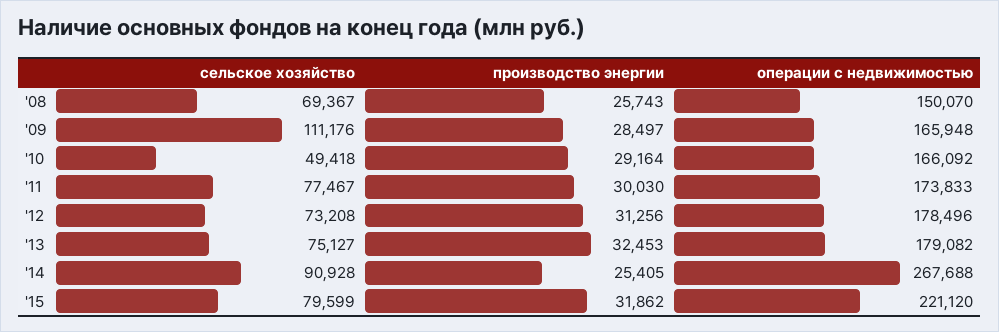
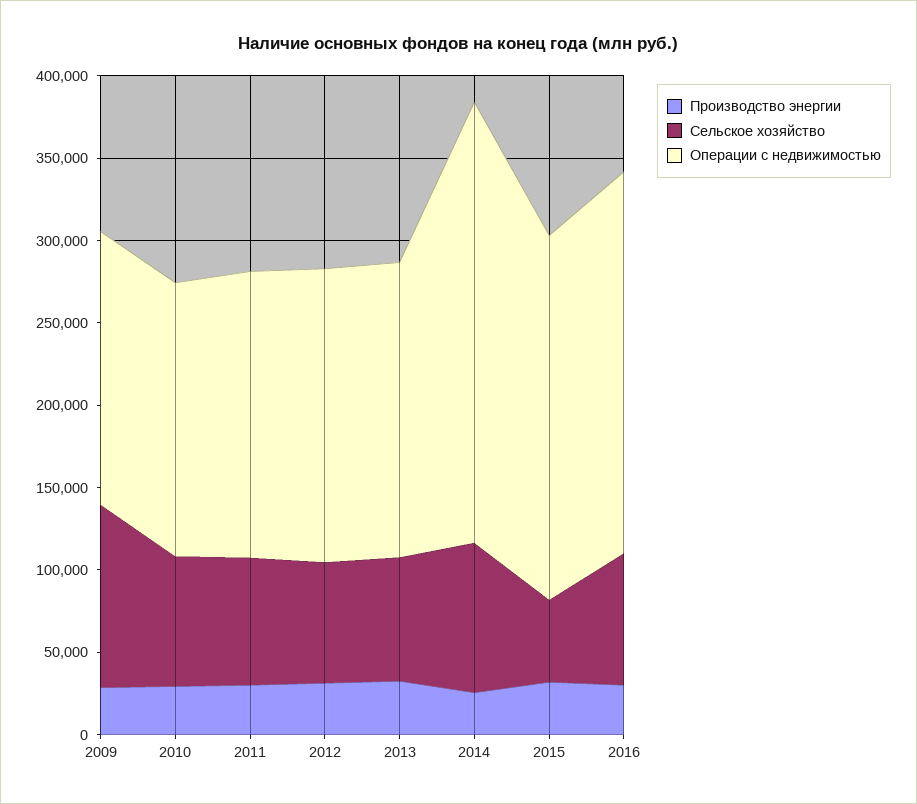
сельское хозяйство, '08: 69367 -> none
производство энергии, '08: 25743 -> none
операции с недвижимостью, '08: 150070 -> none
сельское хозяйство, '10: 49418 -> 80000
сельское хозяйство, '15: 79599 -> 50000
производство энергии, 2016: none -> 30000
сельское хозяйство, 2016: none -> 80000
операции с недвижимостью, 2016: none -> 230000

